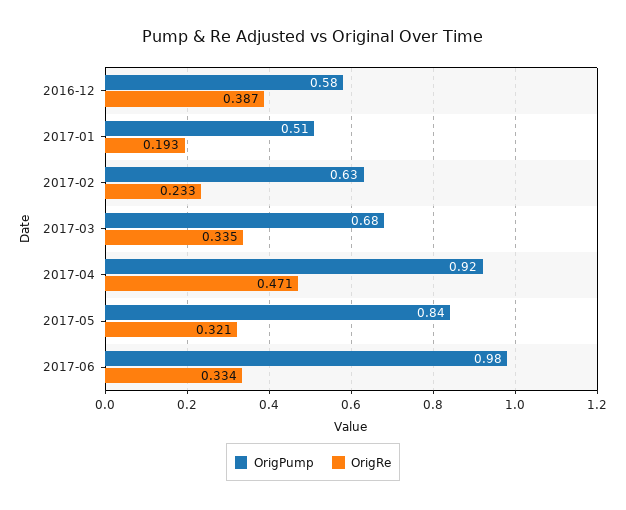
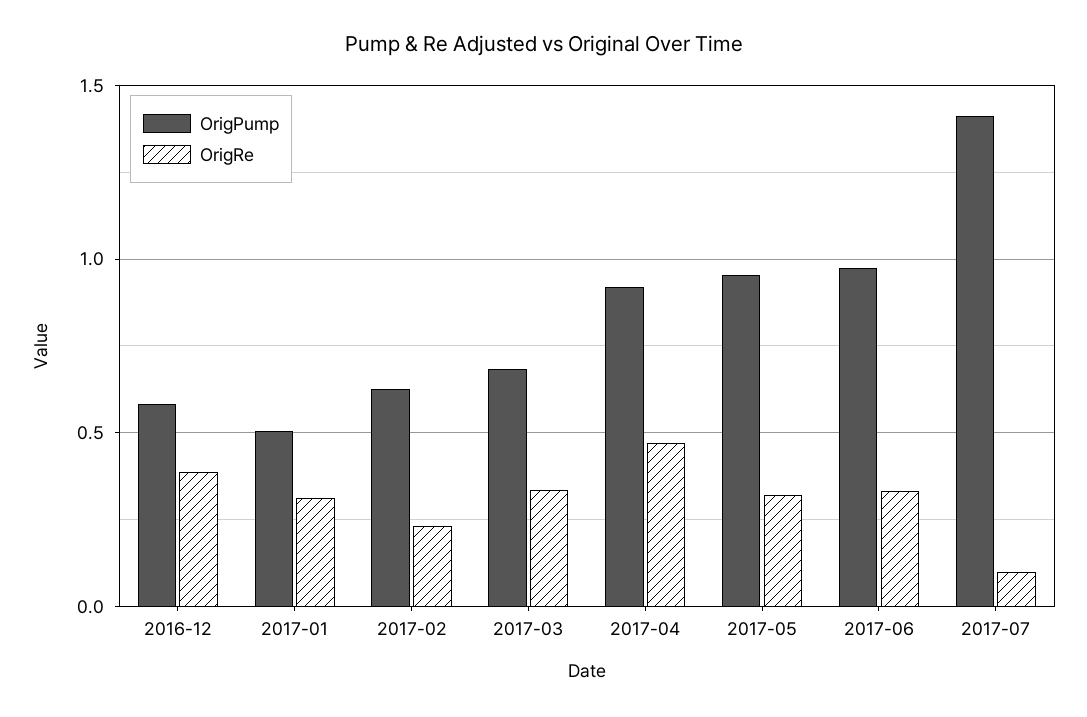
OrigRe, 2017-01: 0.193 -> 0.3
OrigPump, 2017-05: 0.84 -> 0.95
OrigPump, 2017-07: none -> 1.4
OrigRe, 2017-07: none -> 0.1

